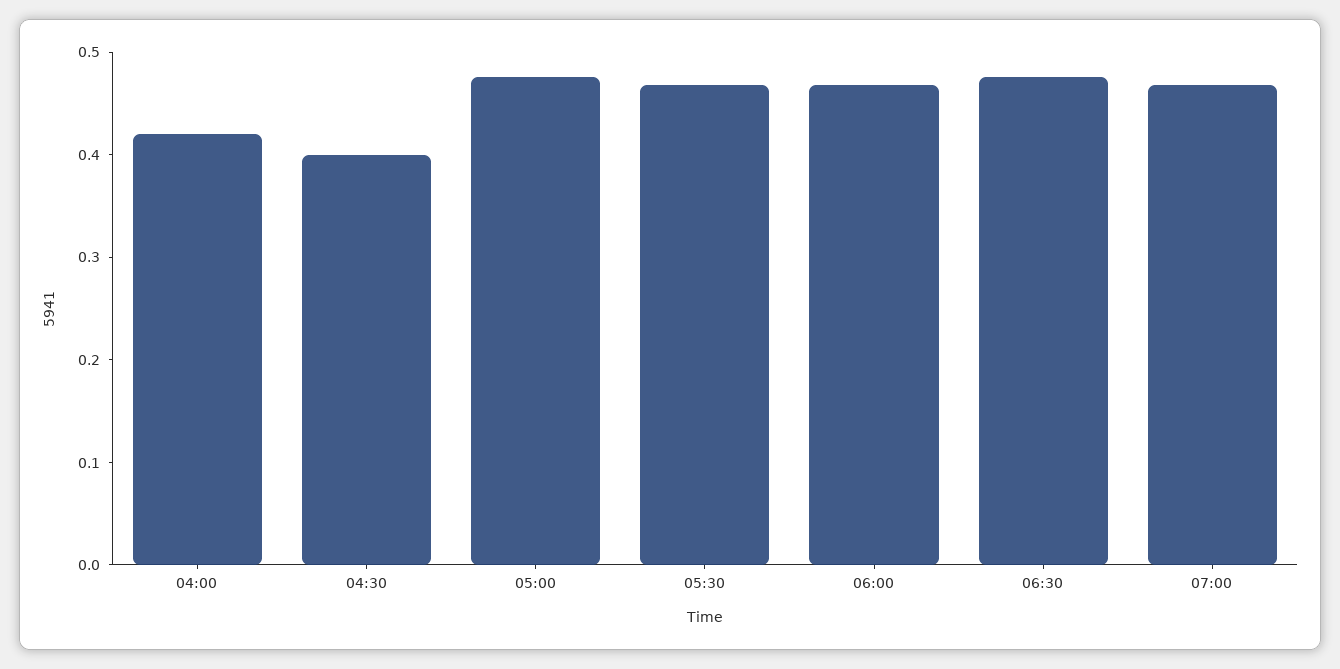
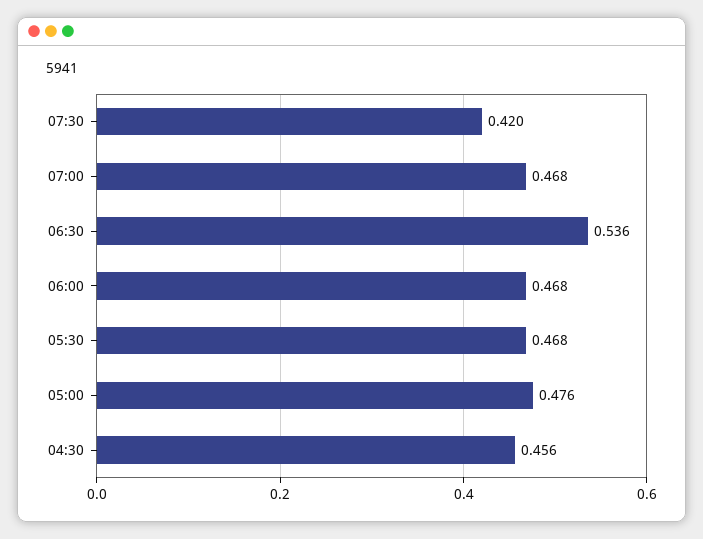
04:00: 0.42 -> none
04:30: 0.4 -> 0.456
06:30: 0.48 -> 0.536
07:30: none -> 0.42

